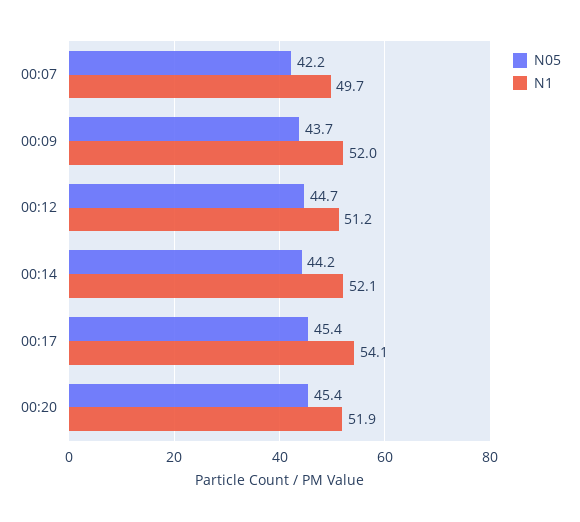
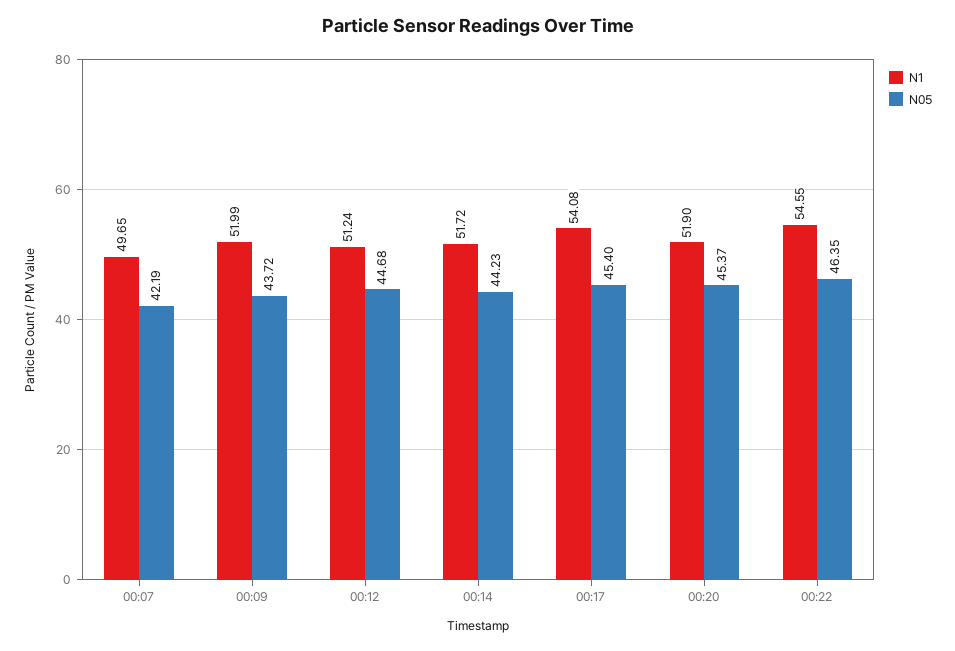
N1, 00:14: 52.1 -> 51.72
N1, 00:22: none -> 54.55
N05, 00:22: none -> 46.35

